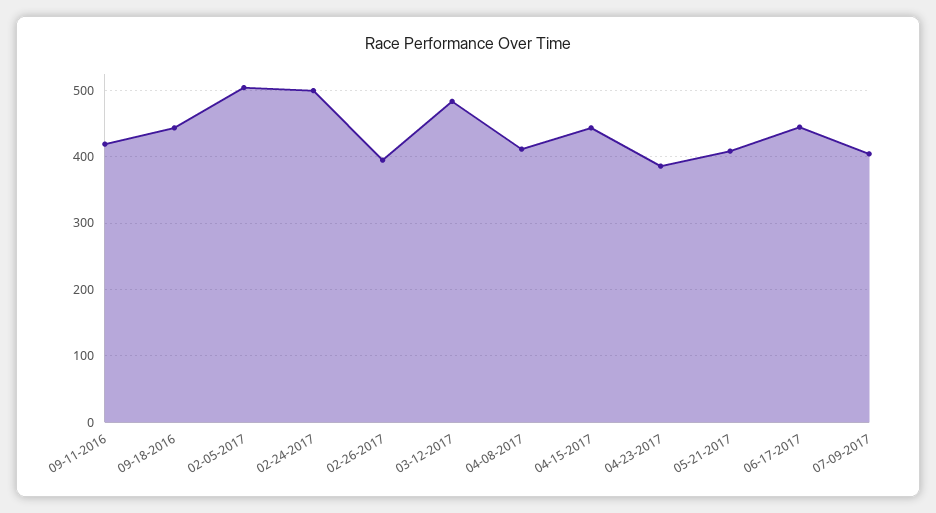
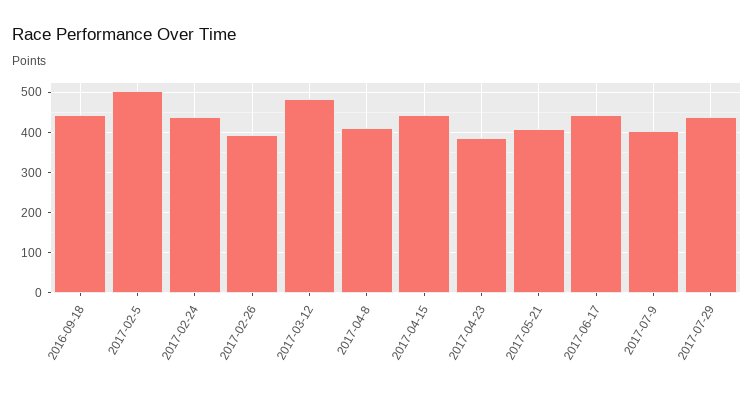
09-11-2016: 420 -> none
02-24-2017: 500 -> 440
2017-07-29: none -> 440

